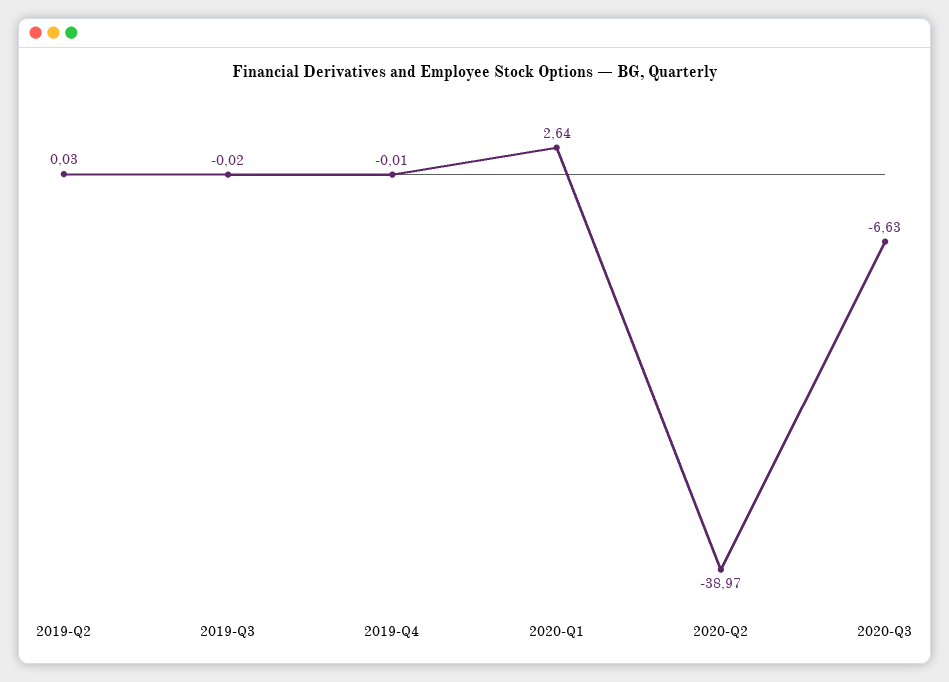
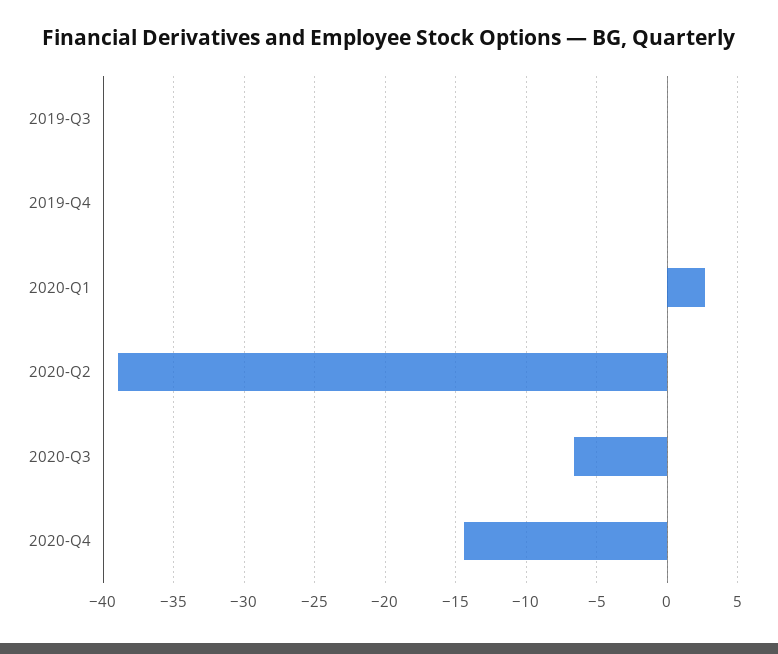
2019-Q2: 0.03 -> none
2020-Q4: none -> -14.5

